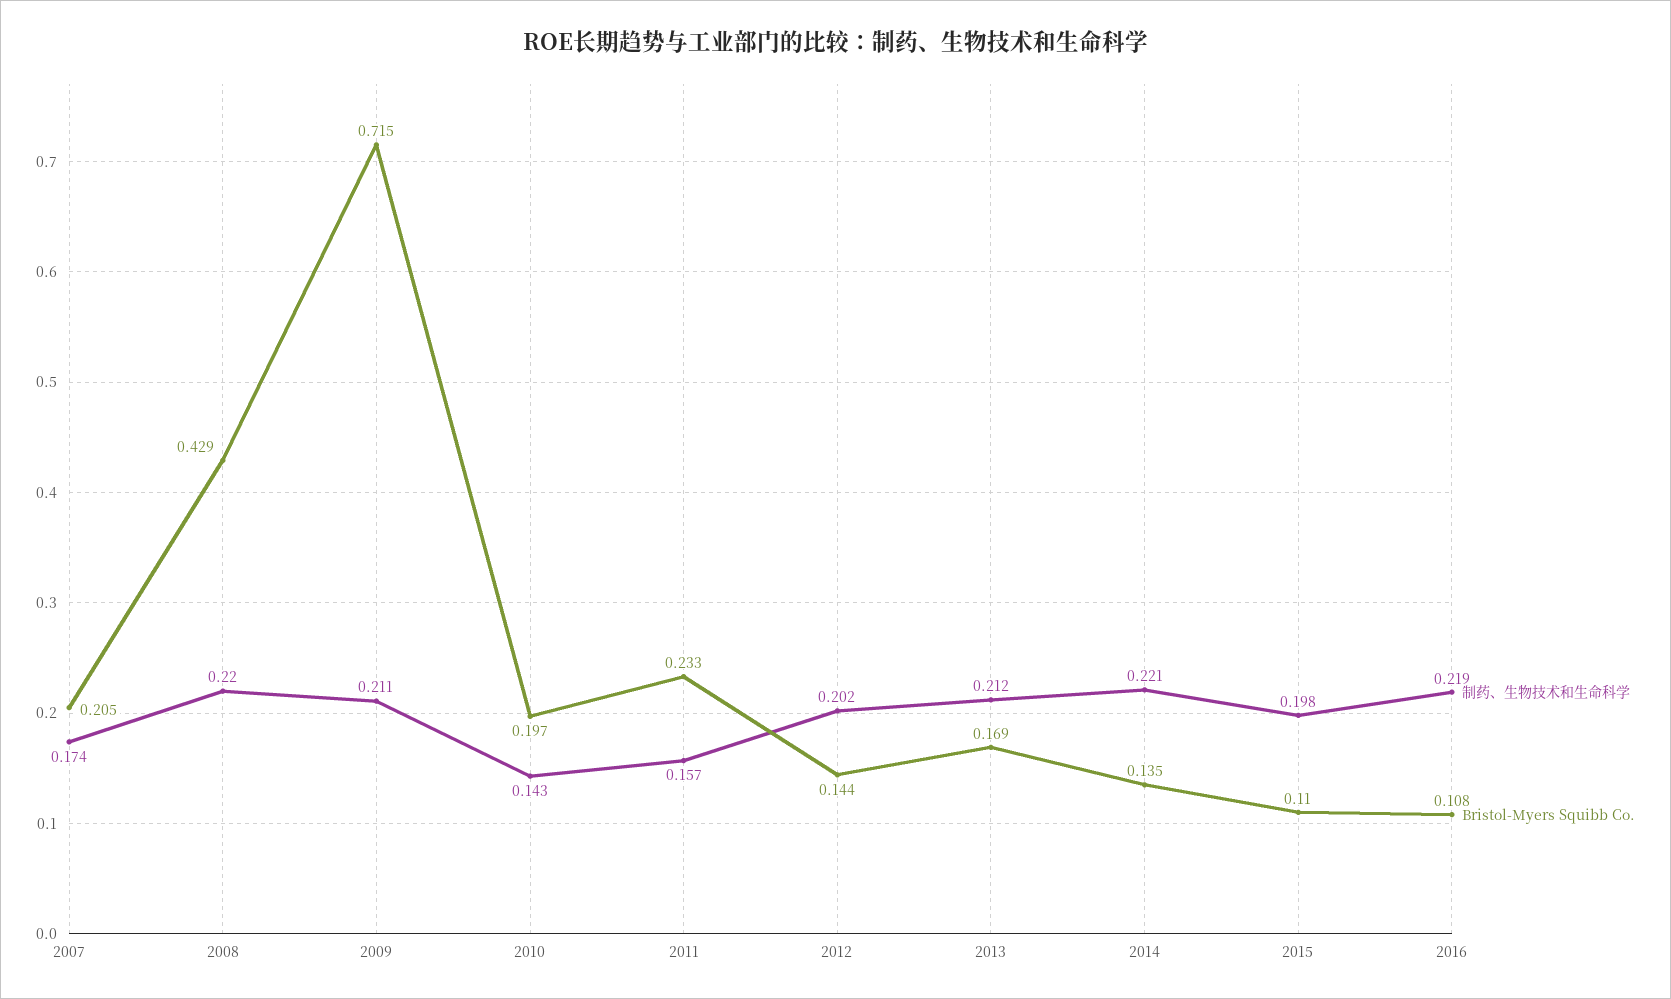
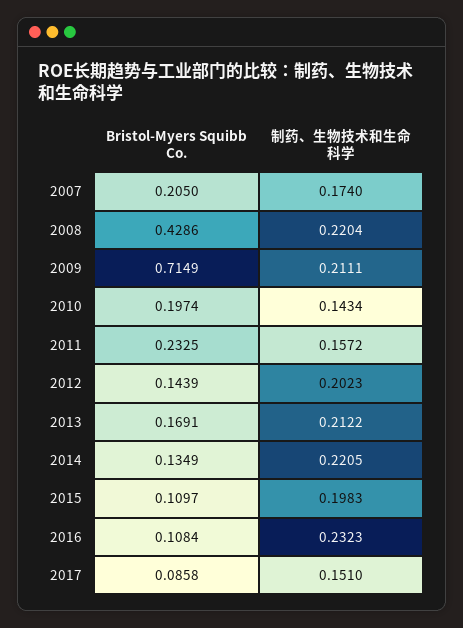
制药、生物技术和生命科学, 2016: 0.219 -> 0.2323
Bristol-Myers Squibb Co., 2017: none -> 0.0858
制药、生物技术和生命科学, 2017: none -> 0.151

